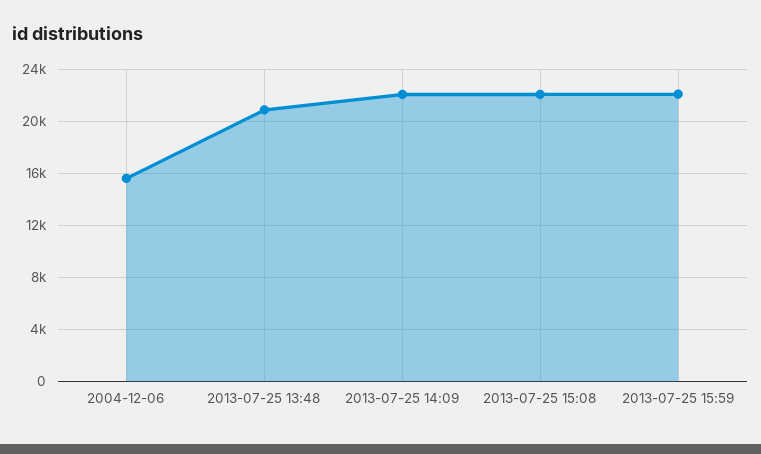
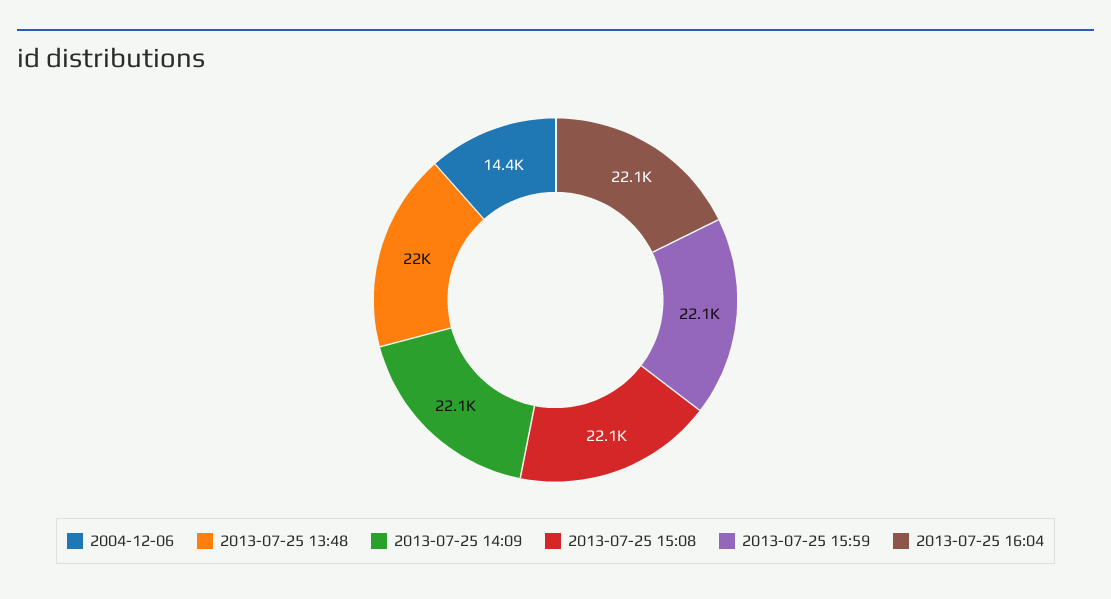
2004-12-06: 15500 -> 14400
2013-07-25 13:48: 21000 -> 22000
2013-07-25 16:04: none -> 22100

